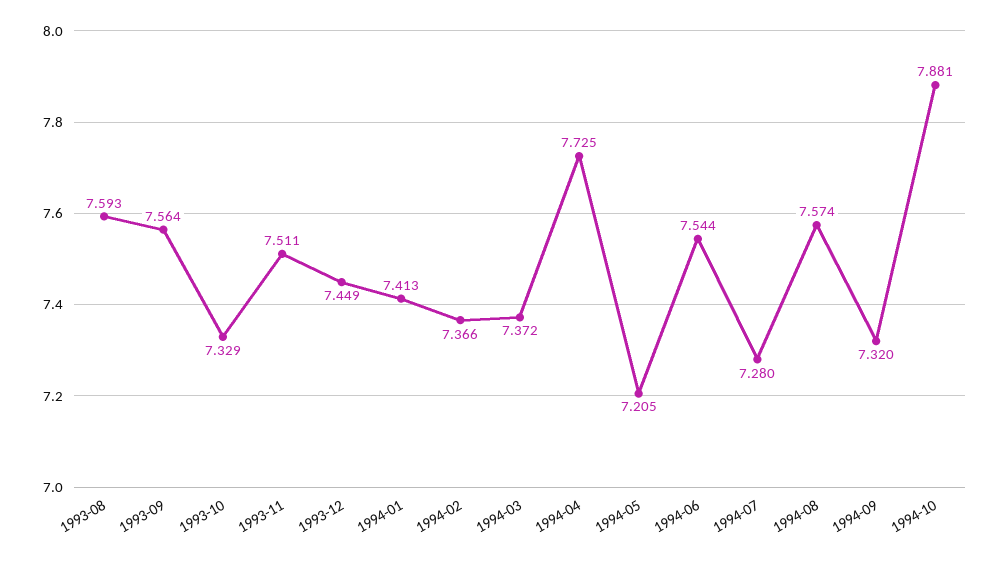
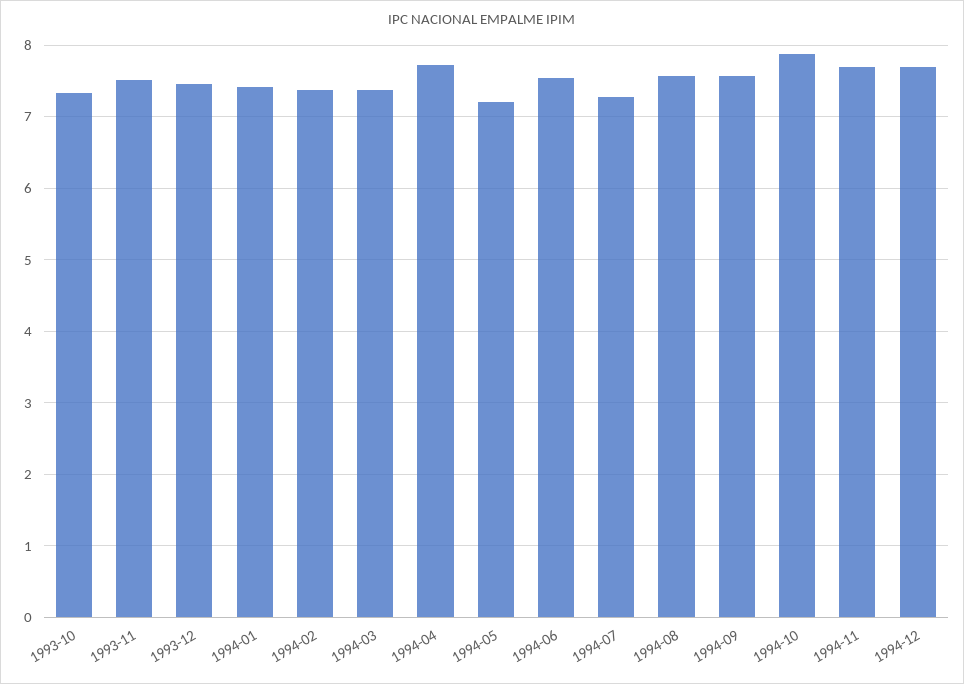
1993-08: 7.593 -> none
1993-09: 7.564 -> none
1994-09: 7.32 -> 7.6
1994-11: none -> 7.7
1994-12: none -> 7.7

